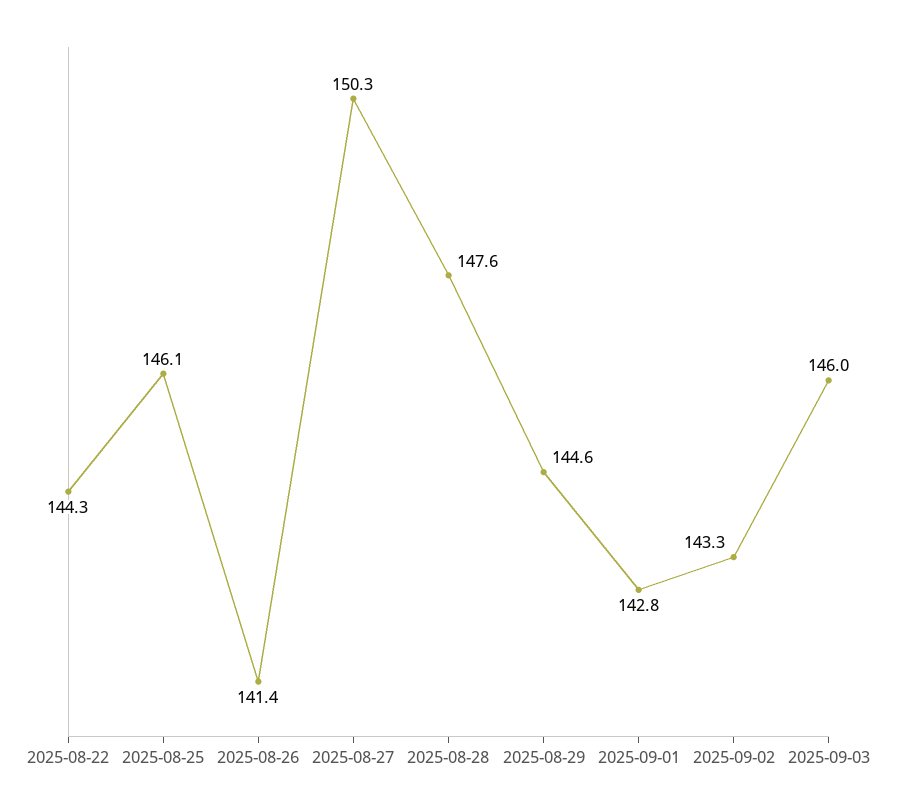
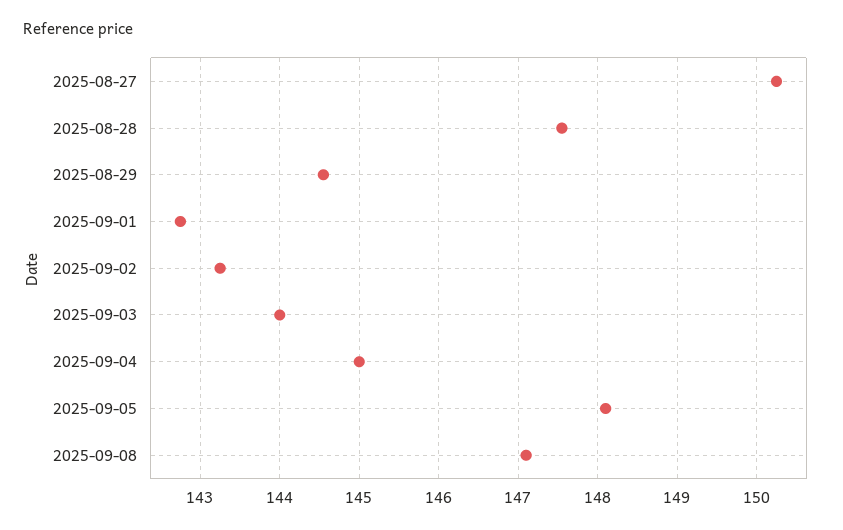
2025-08-22: 144.3 -> none
2025-08-25: 146.1 -> none
2025-08-26: 141.4 -> none
2025-09-03: 146 -> 144
2025-09-04: none -> 145
2025-09-05: none -> 148.1
2025-09-08: none -> 147.1

